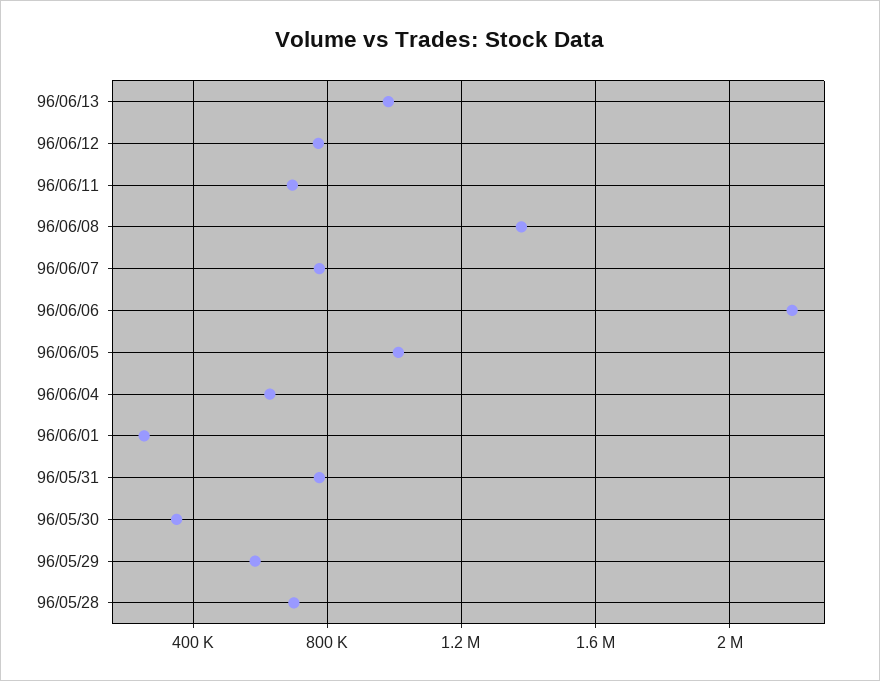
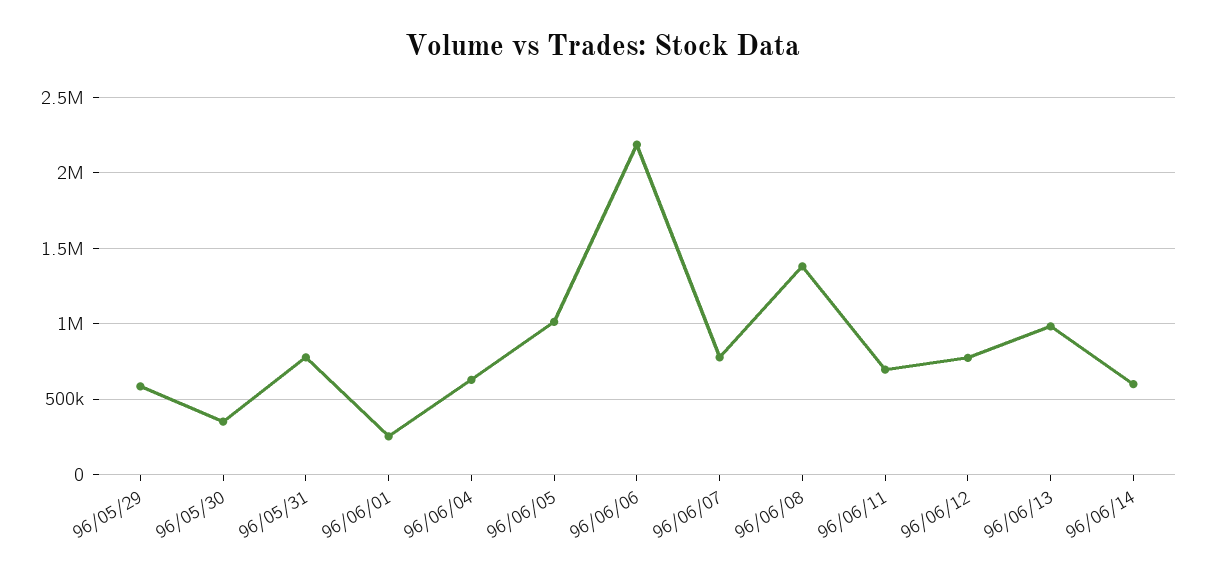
96/05/28: 700000 -> none
96/06/14: none -> 600000

